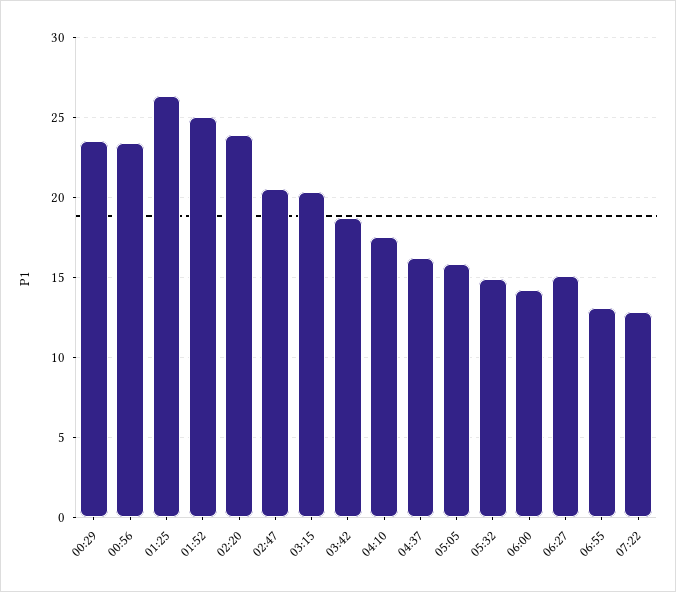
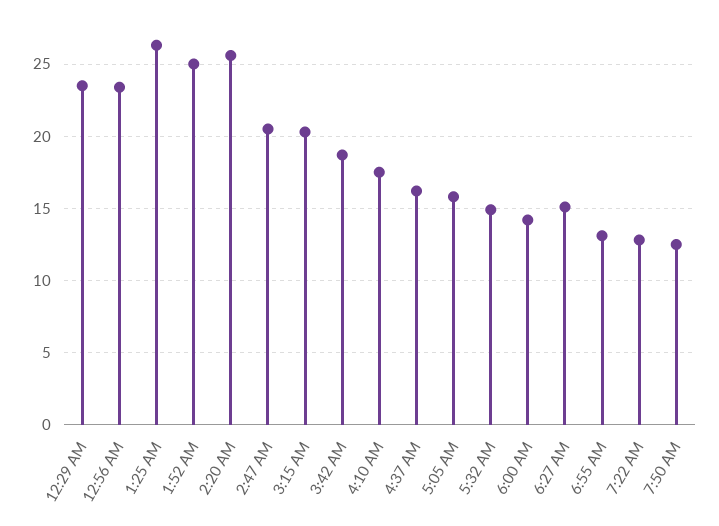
02:20: 24 -> 25.5
7:50 AM: none -> 12.5

